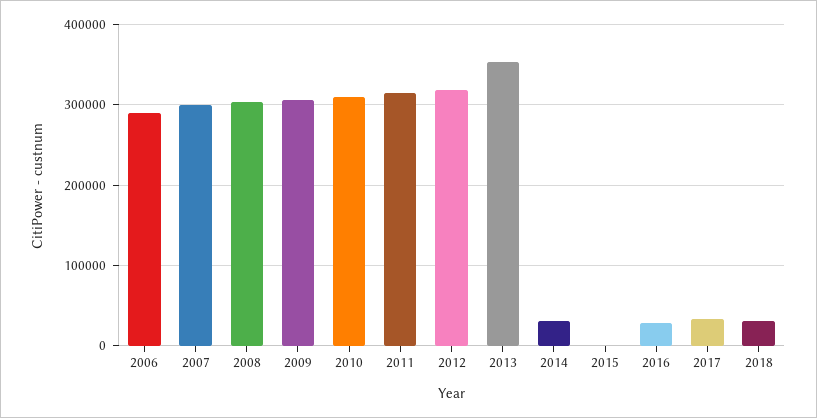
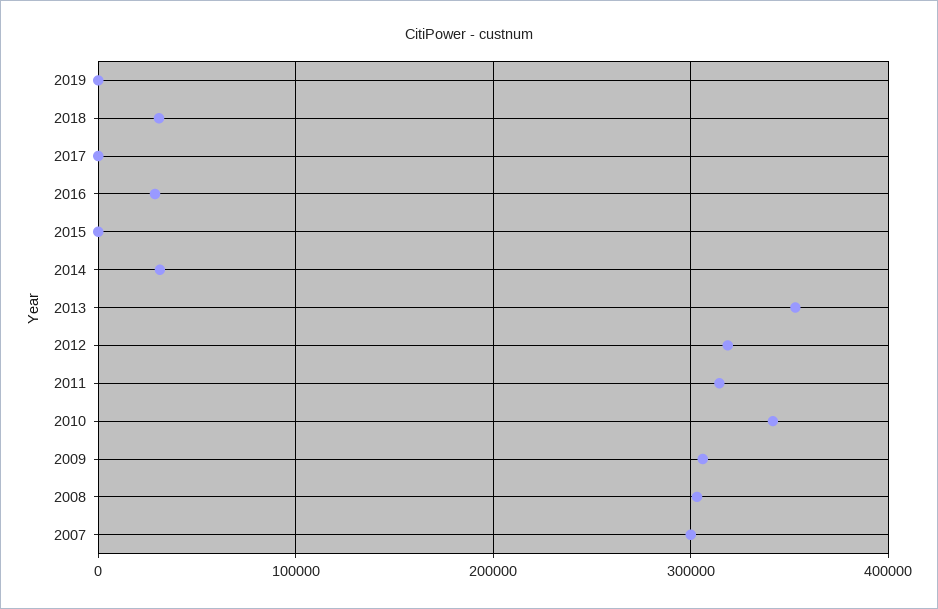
2006: 290000 -> none
2010: 310000 -> 340000
2017: 30000 -> 0
2019: none -> 0

